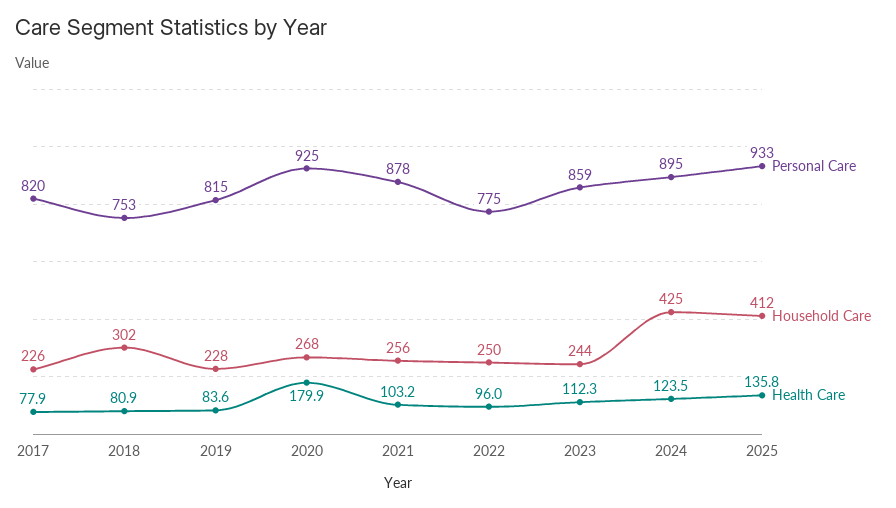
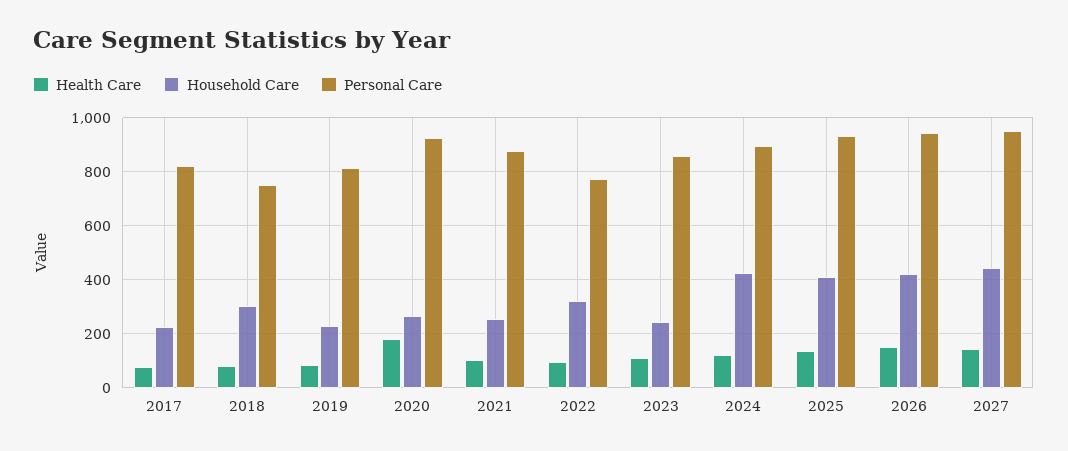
Household Care, 2022: 250 -> 325
Health Care, 2026: none -> 150
Household Care, 2026: none -> 425
Personal Care, 2026: none -> 950
Health Care, 2027: none -> 150
Household Care, 2027: none -> 450
Personal Care, 2027: none -> 950

